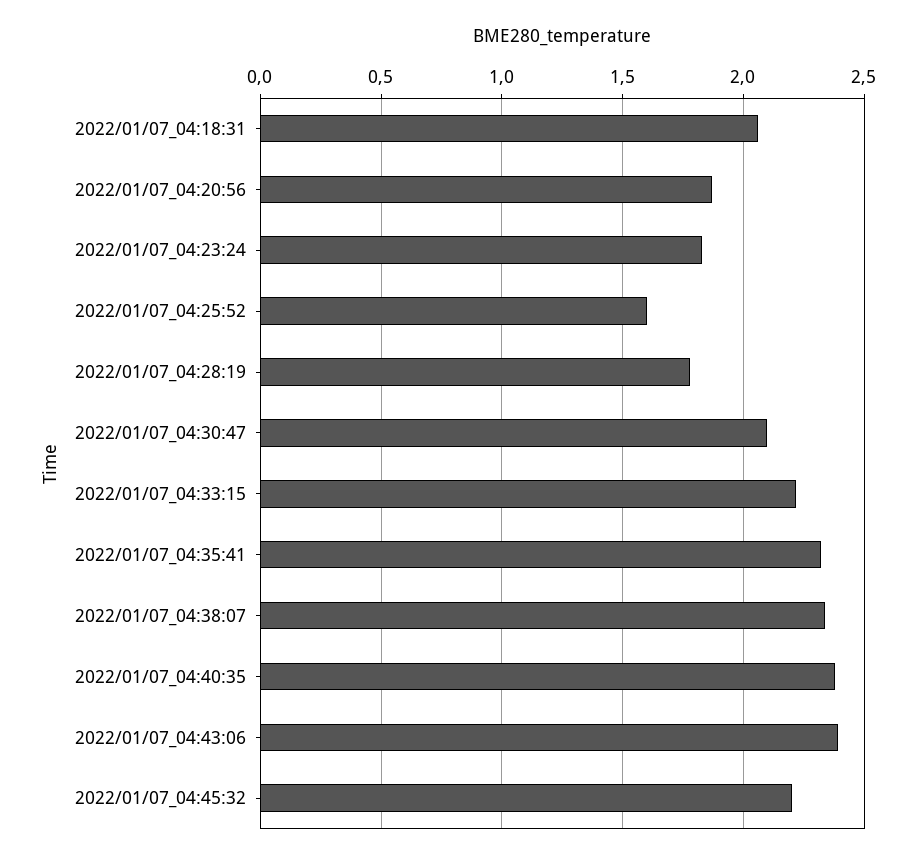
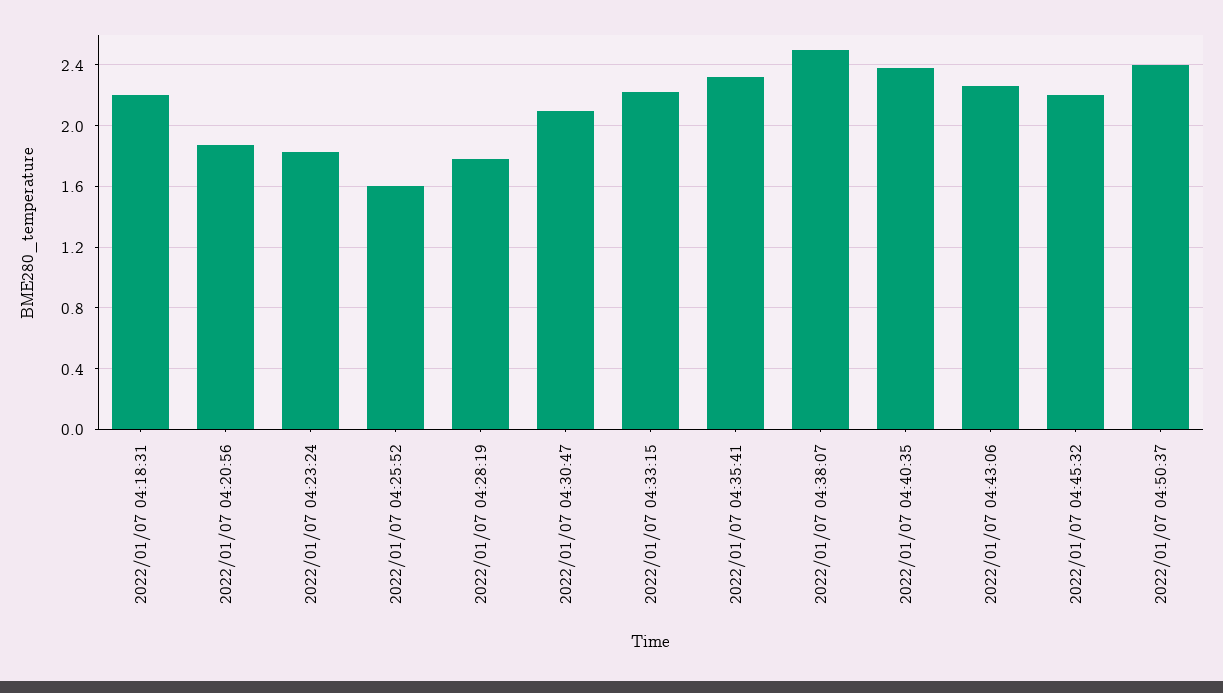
2022/01/07_04:18:31: 2.05 -> 2.2
2022/01/07_04:38:07: 2.35 -> 2.5
2022/01/07_04:43:06: 2.4 -> 2.25
2022/01/07 04:50:37: none -> 2.4

